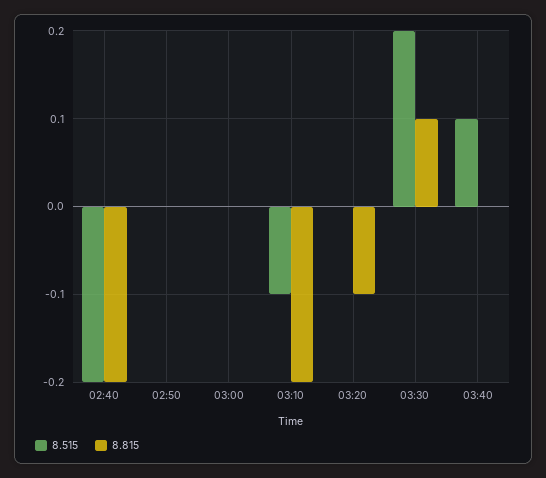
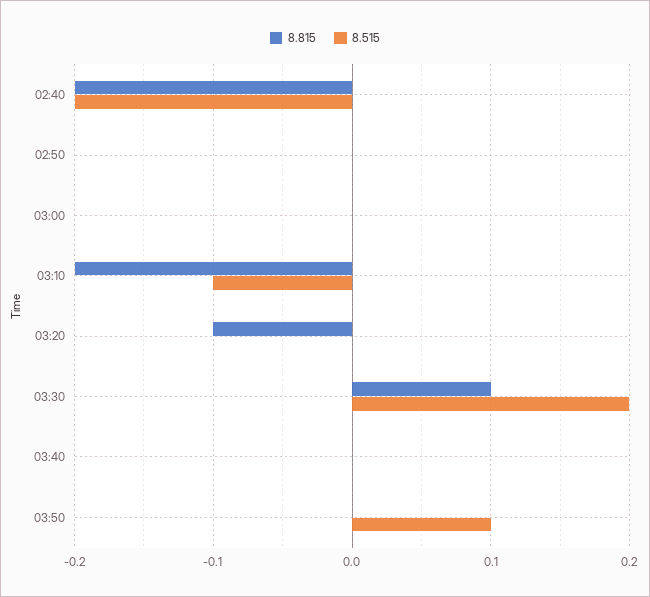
8.515, 03:40: 0.1 -> 0
8.815, 03:50: none -> 0
8.515, 03:50: none -> 0.1

